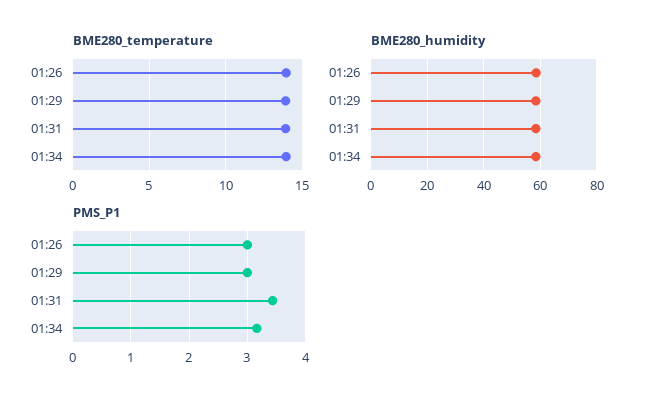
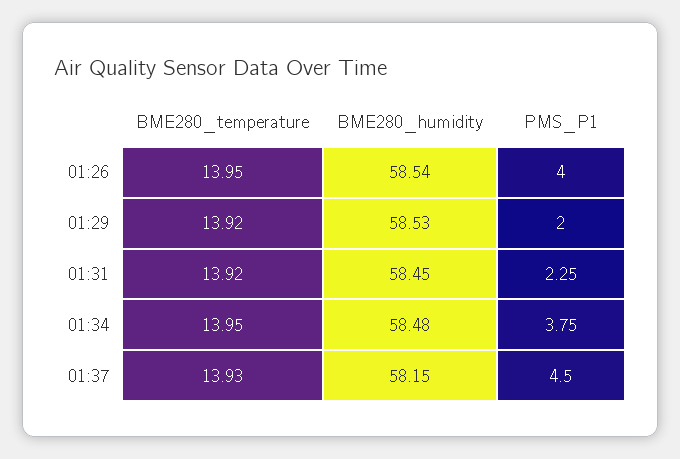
PMS_P1, 01:26: 3 -> 4
PMS_P1, 01:29: 3 -> 2
PMS_P1, 01:31: 3.4 -> 2.25
PMS_P1, 01:34: 3.2 -> 3.75
BME280_temperature, 01:37: none -> 13.93
BME280_humidity, 01:37: none -> 58.15
PMS_P1, 01:37: none -> 4.5

